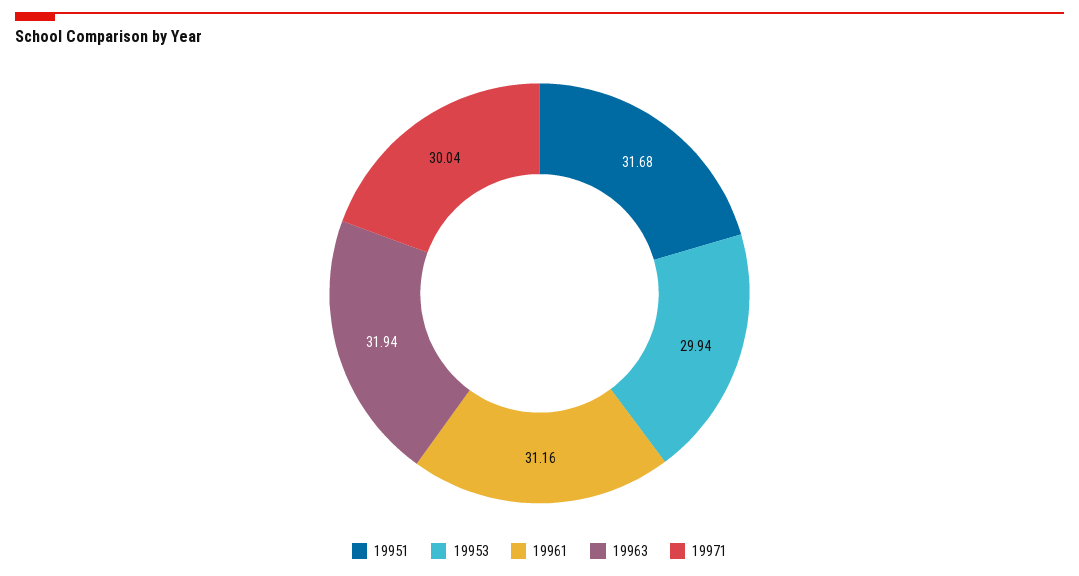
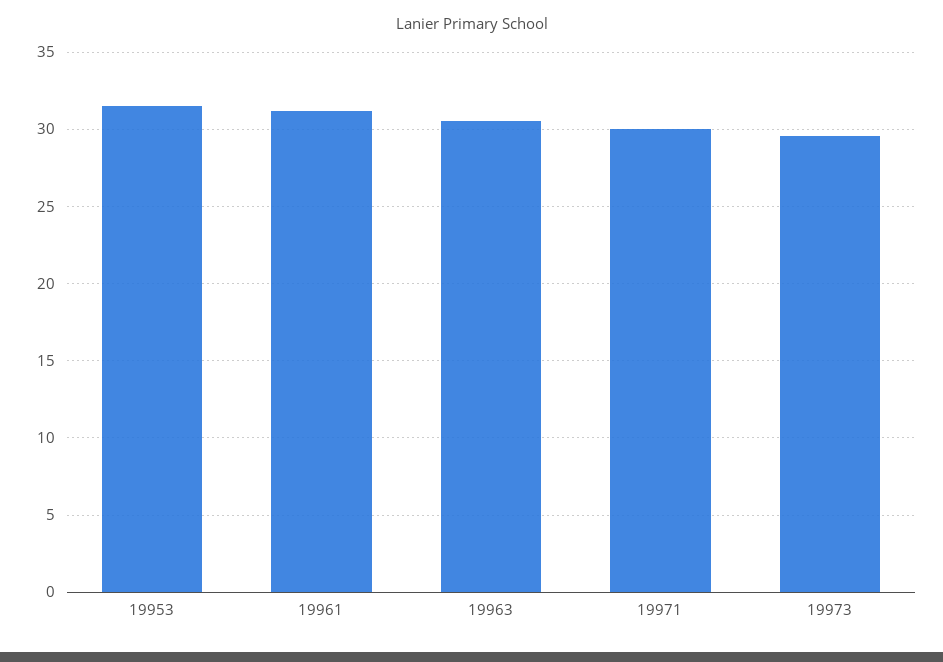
19951: 31.68 -> none
19953: 29.94 -> 31.5
19963: 31.94 -> 30.5
19973: none -> 29.5

